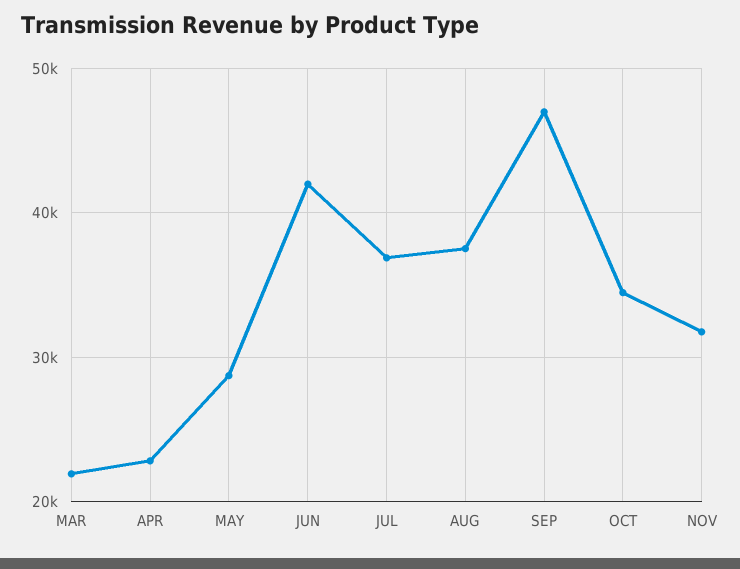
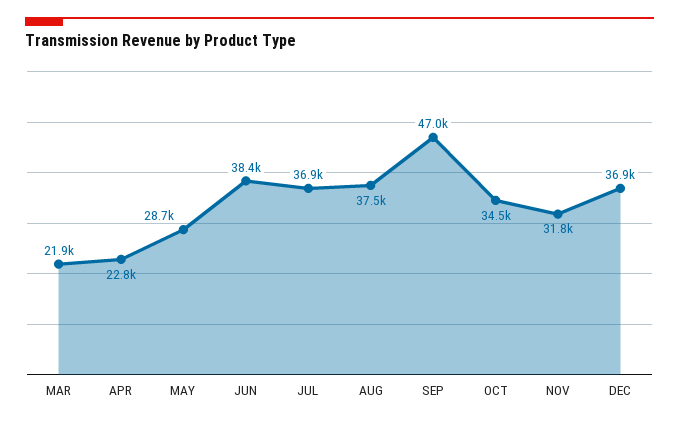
JUN: 42000 -> 38400
DEC: none -> 36900

